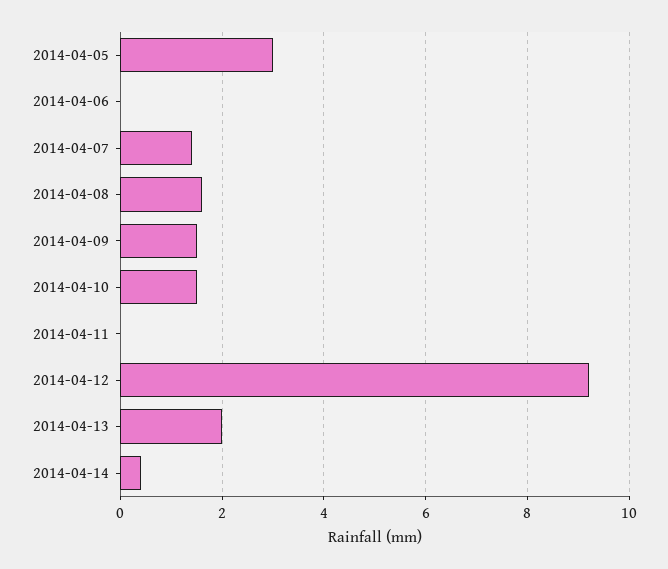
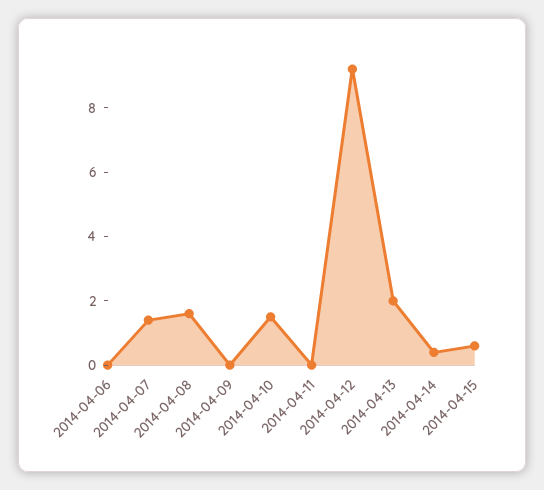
2014-04-05: 3 -> none
2014-04-09: 1.5 -> 0
2014-04-15: none -> 0.5

